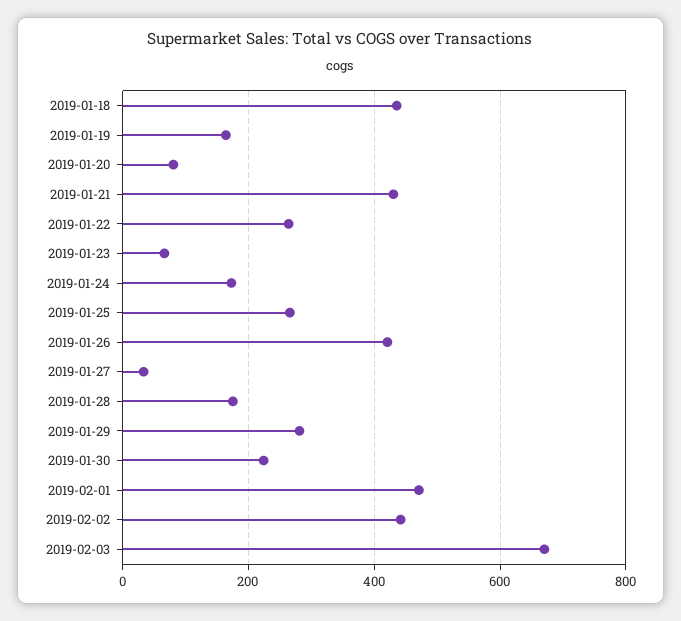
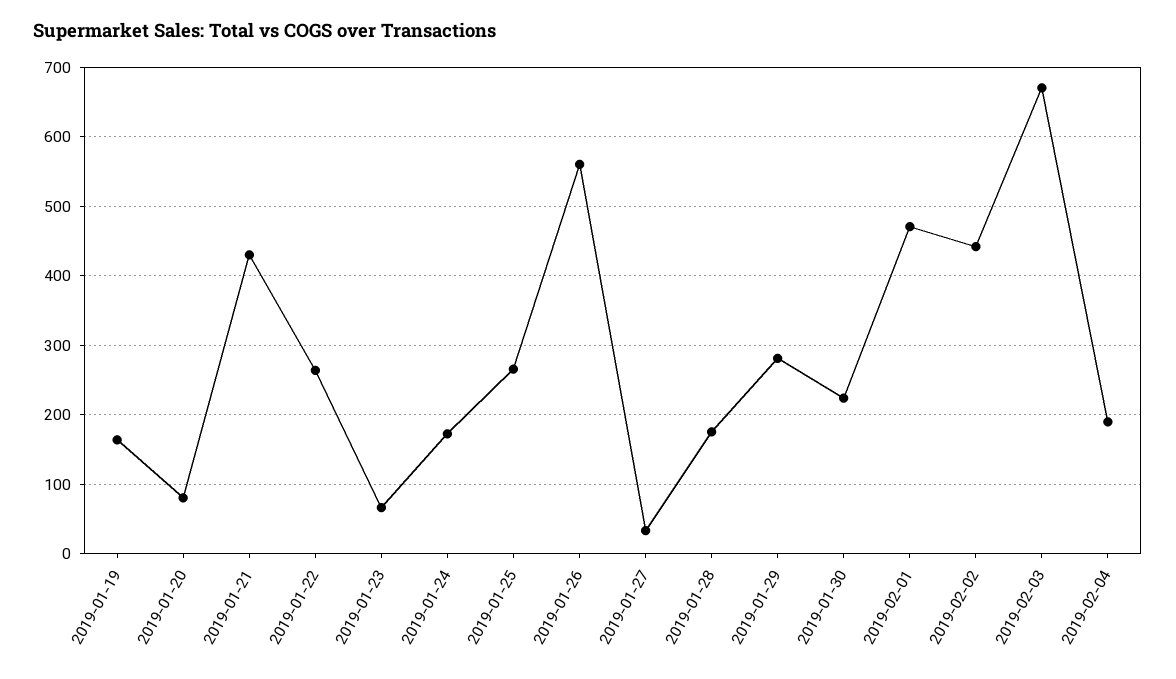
2019-01-18: 440 -> none
2019-01-26: 420 -> 560
2019-02-04: none -> 190

